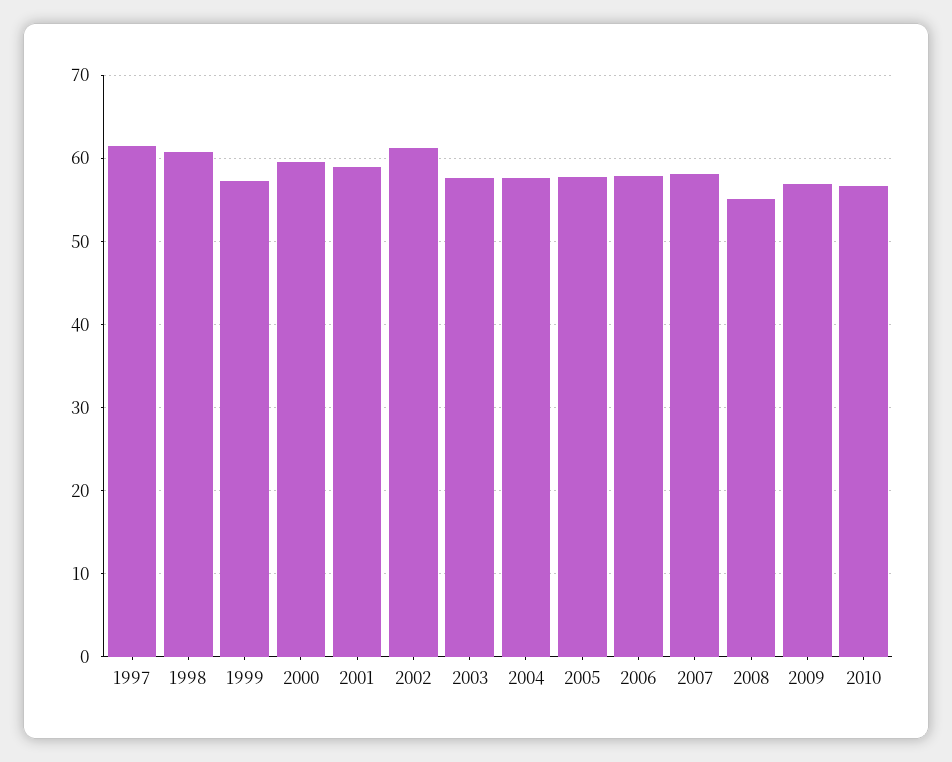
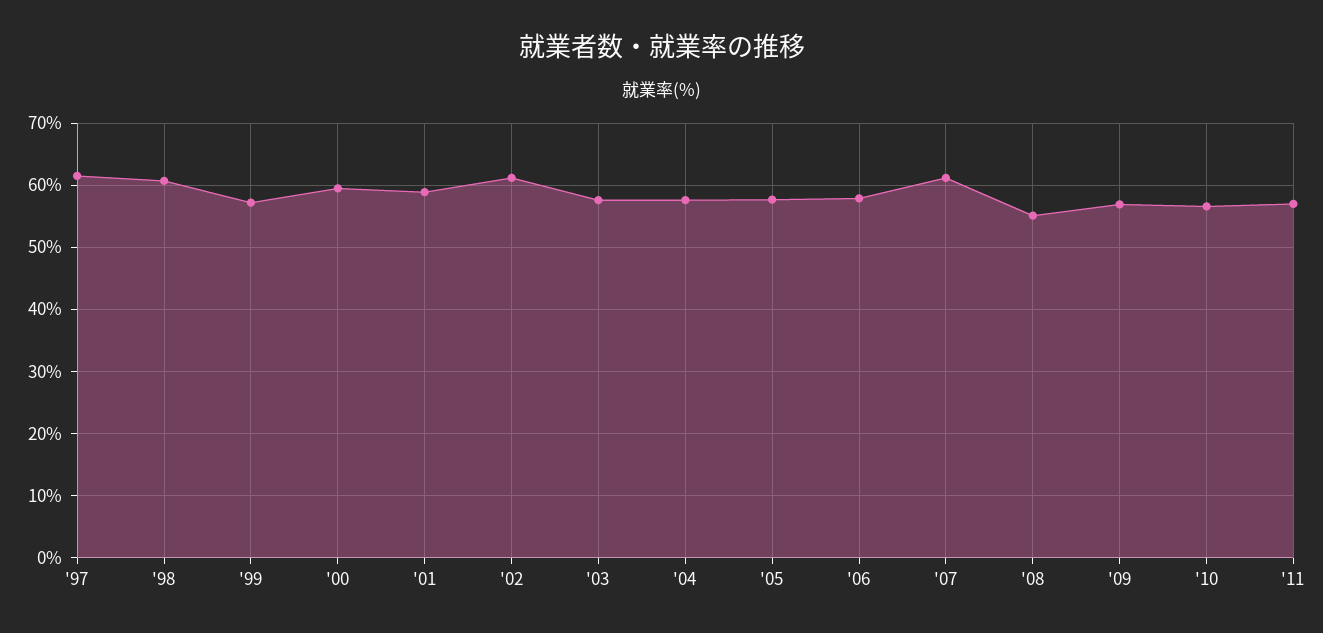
2007: 58 -> 61
'11: none -> 57

